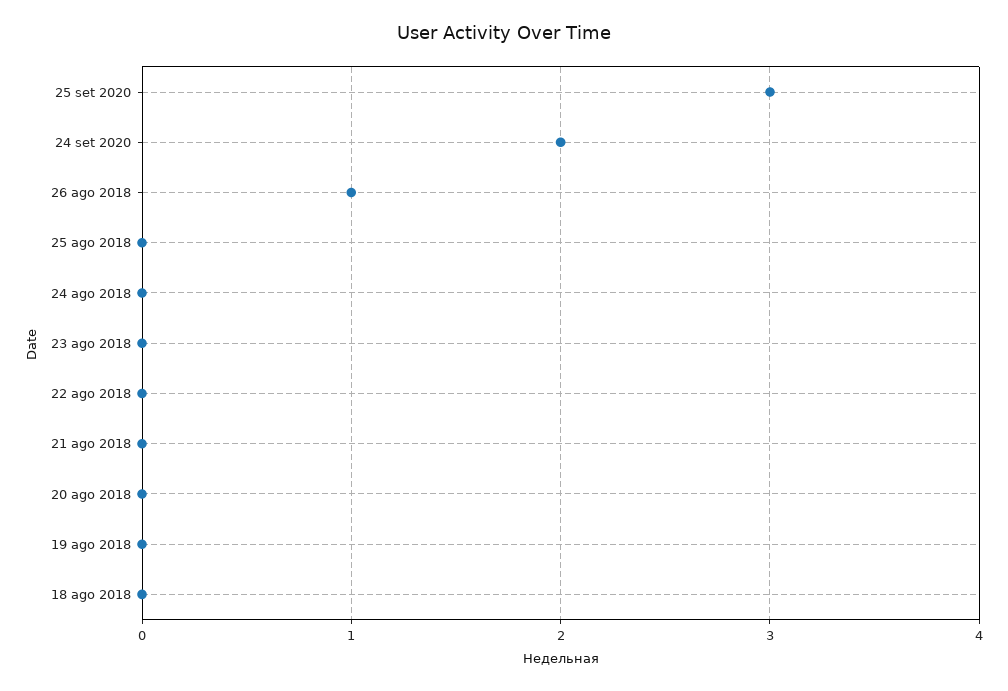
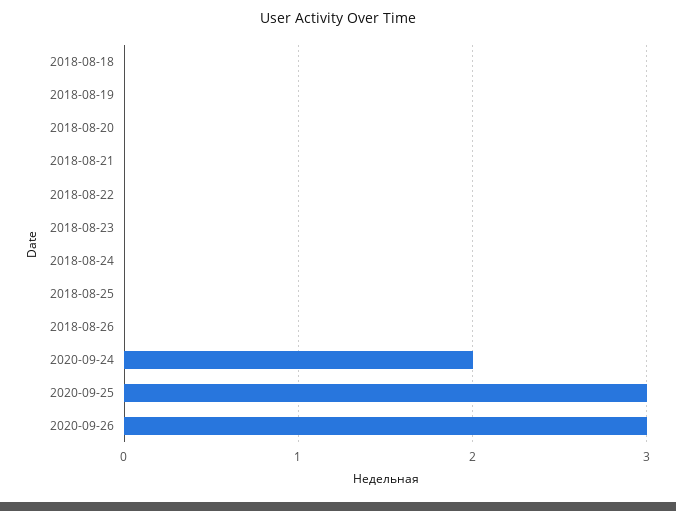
26 ago 2018: 1 -> 0
2020-09-26: none -> 3

